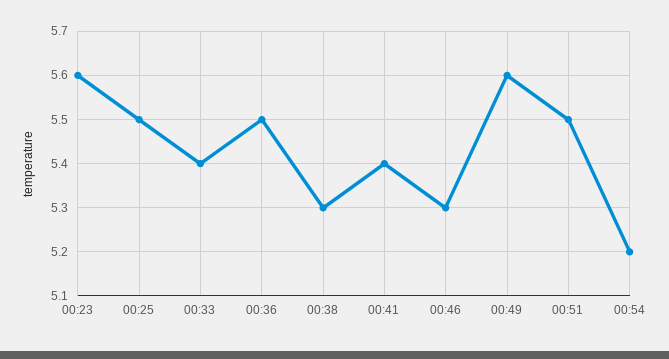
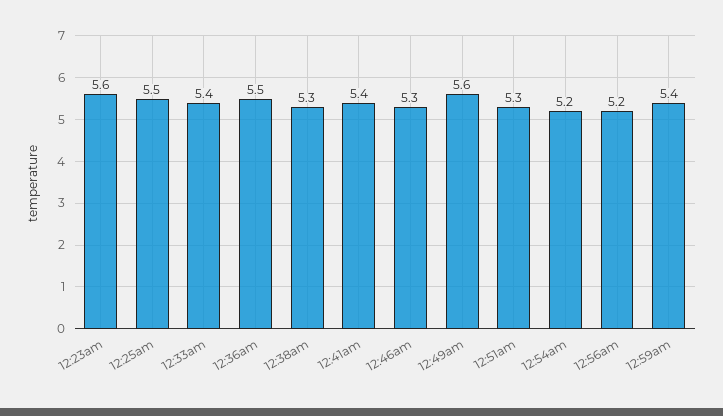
00:51: 5.5 -> 5.3
12:56am: none -> 5.2
12:59am: none -> 5.4

